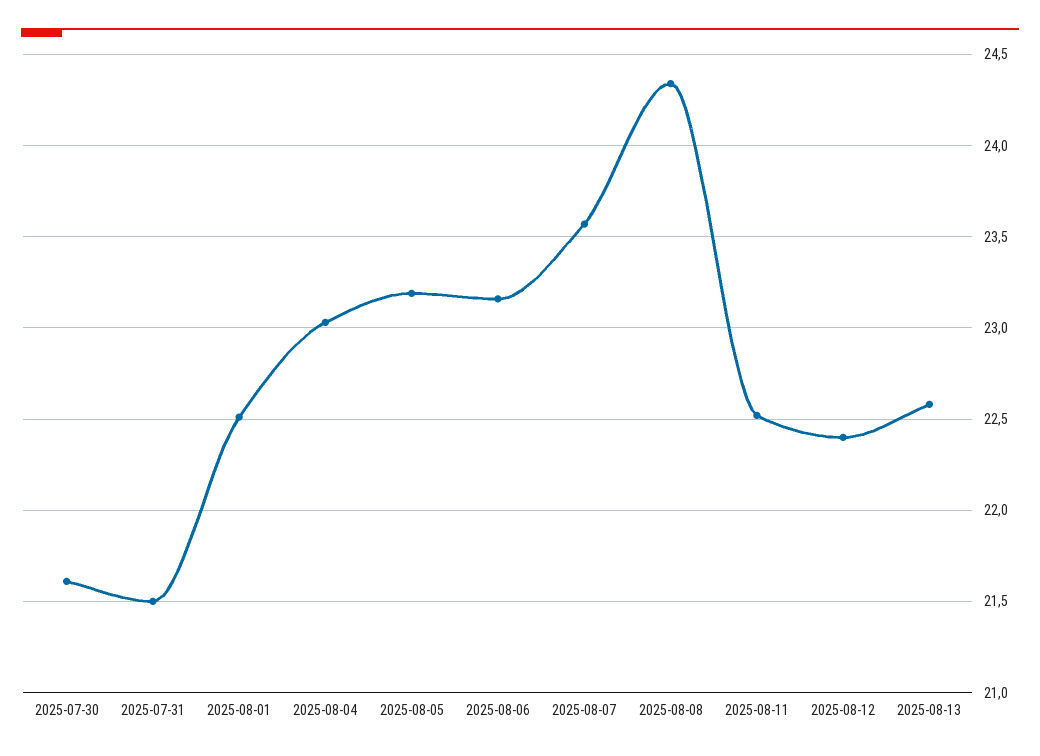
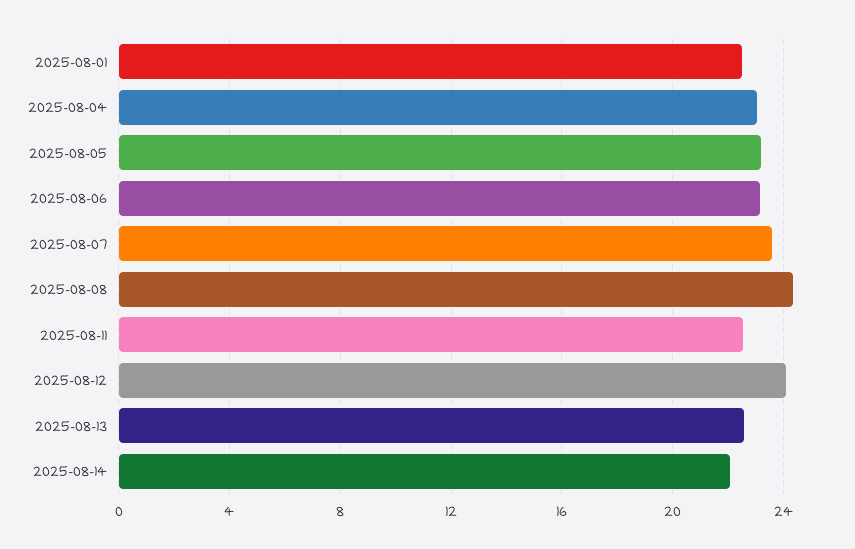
2025-07-30: 21.6 -> none
2025-07-31: 21.5 -> none
2025-08-12: 22.4 -> 24
2025-08-14: none -> 22

